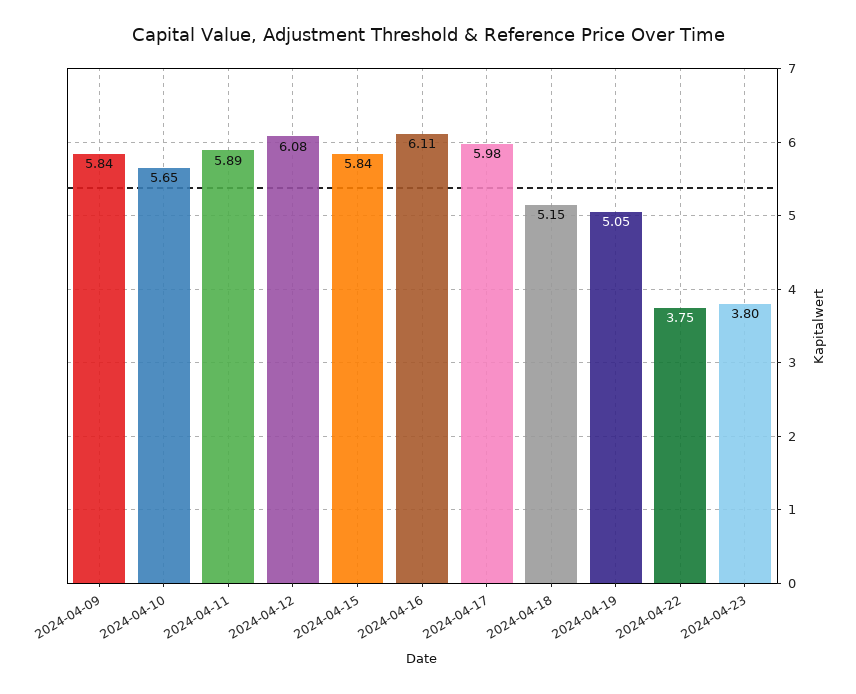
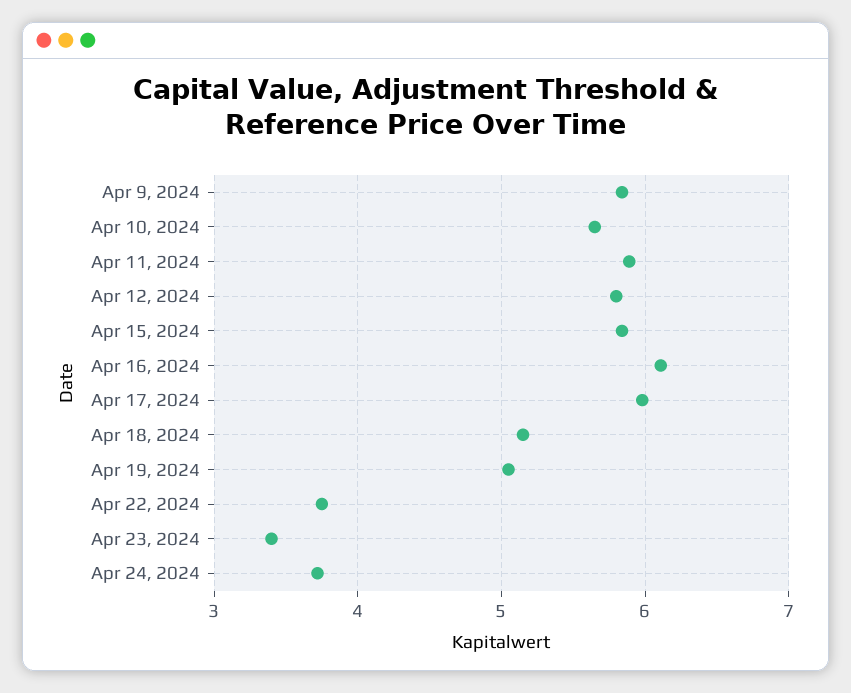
2024-04-12: 6.08 -> 5.8
2024-04-23: 3.8 -> 3.4
Apr 24, 2024: none -> 3.7

